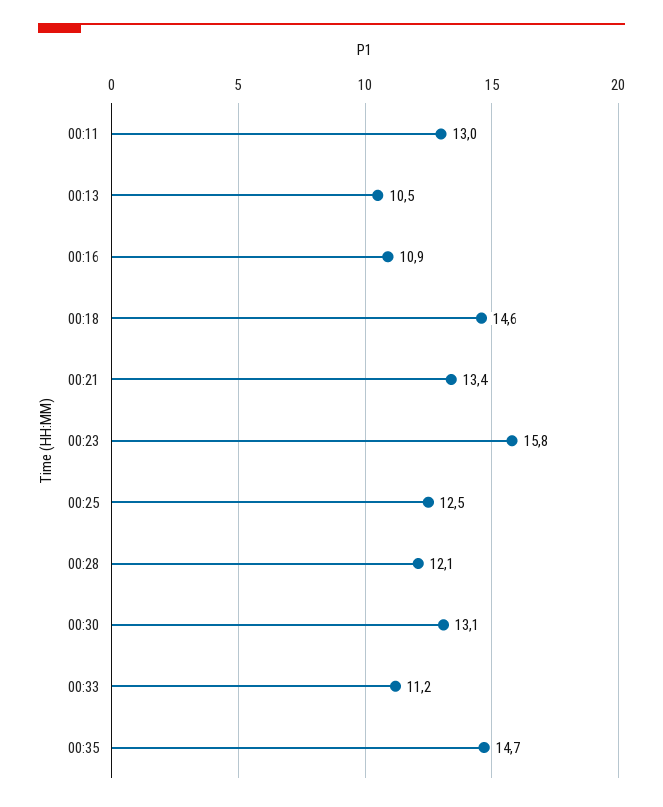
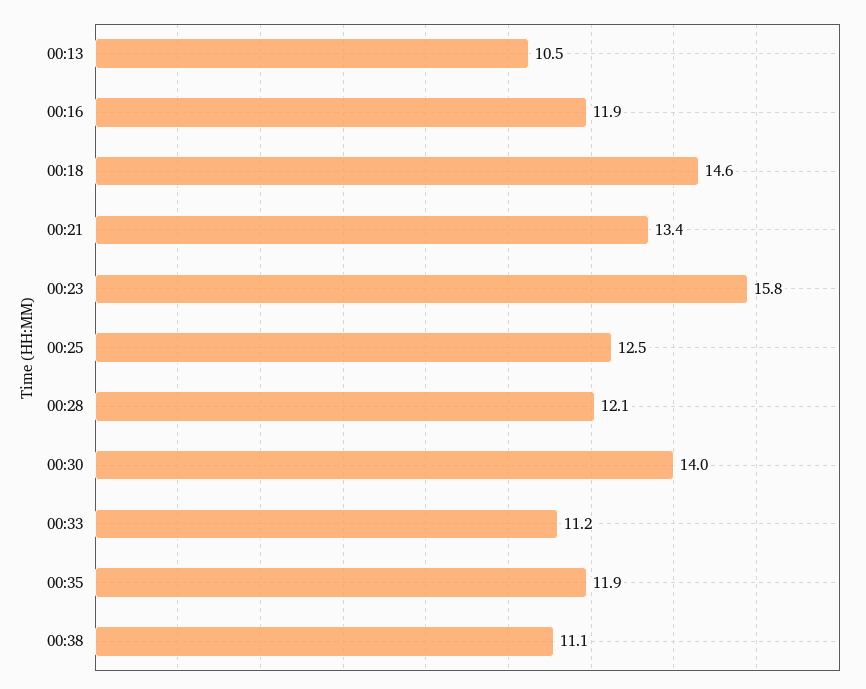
00:11: 13 -> none
00:16: 10.9 -> 11.9
00:30: 13.1 -> 14
00:35: 14.7 -> 11.9
00:38: none -> 11.1

